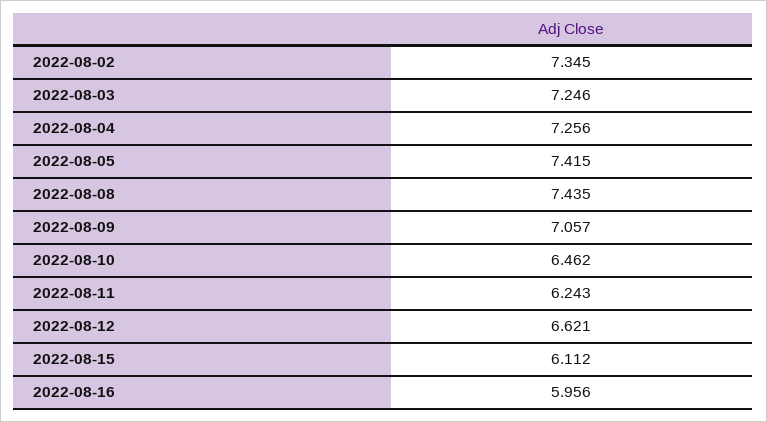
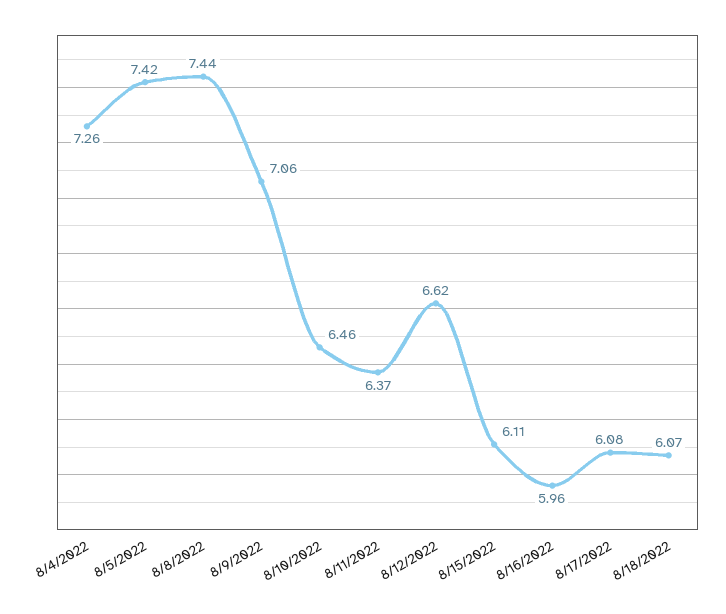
2022-08-02: 7.345 -> none
2022-08-03: 7.246 -> none
2022-08-11: 6.243 -> 6.37
8/17/2022: none -> 6.08
8/18/2022: none -> 6.07

